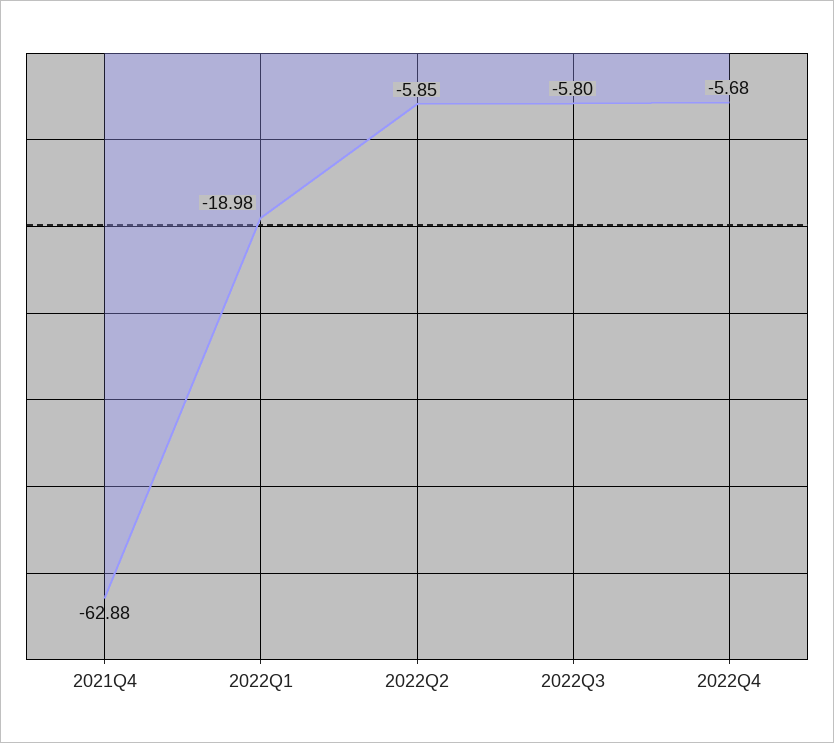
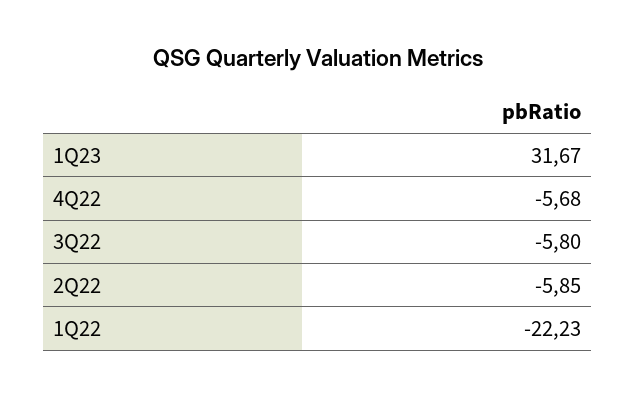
2021Q4: -62.88 -> none
2022Q1: -18.98 -> -22.23
1Q23: none -> 31.67

